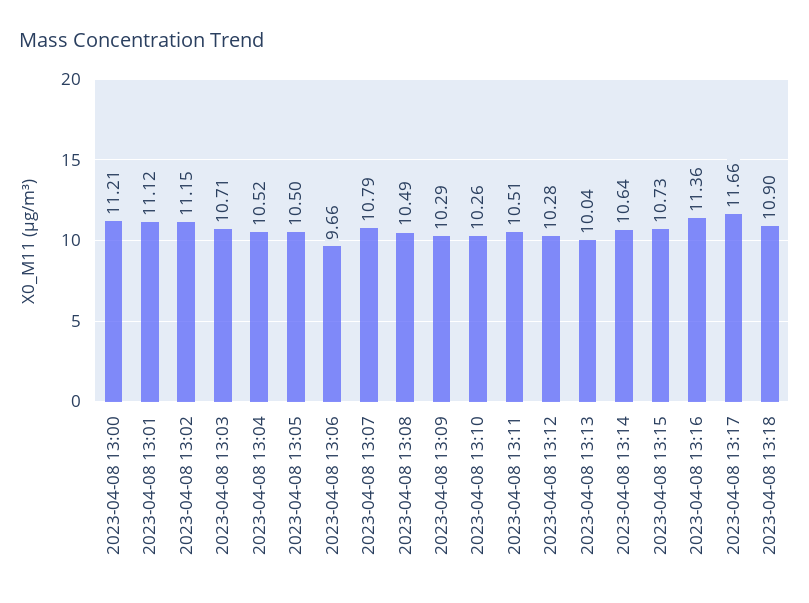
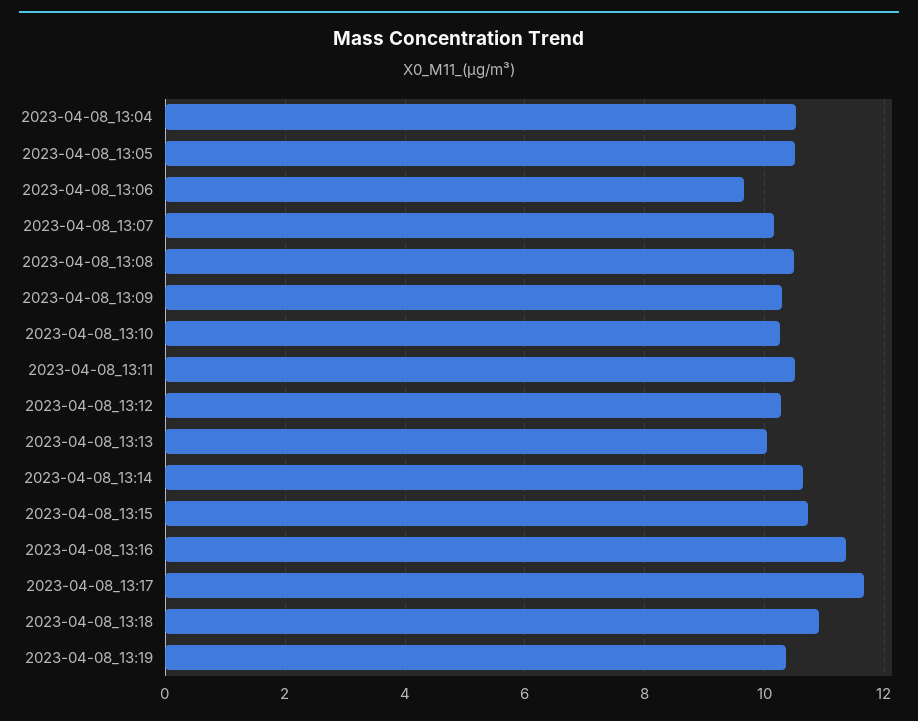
2023-04-08 13:00: 11.21 -> none
2023-04-08 13:01: 11.12 -> none
2023-04-08 13:02: 11.15 -> none
2023-04-08 13:03: 10.71 -> none
2023-04-08 13:07: 10.79 -> 10.2
2023-04-08_13:19: none -> 10.4

